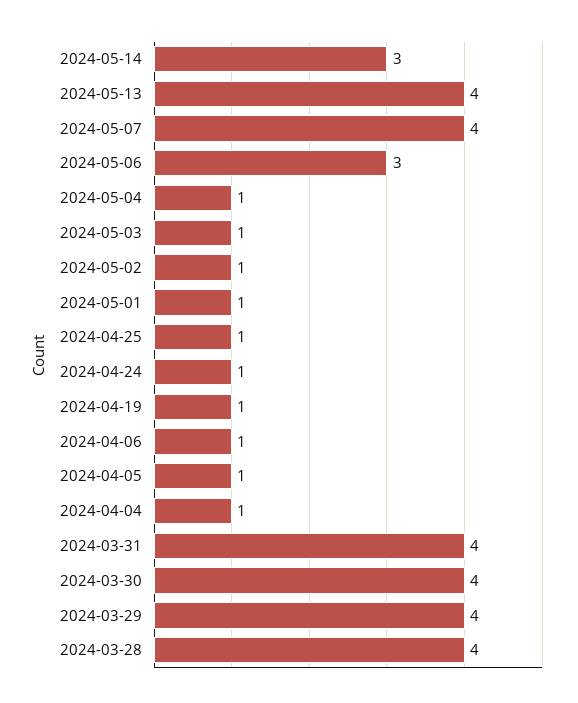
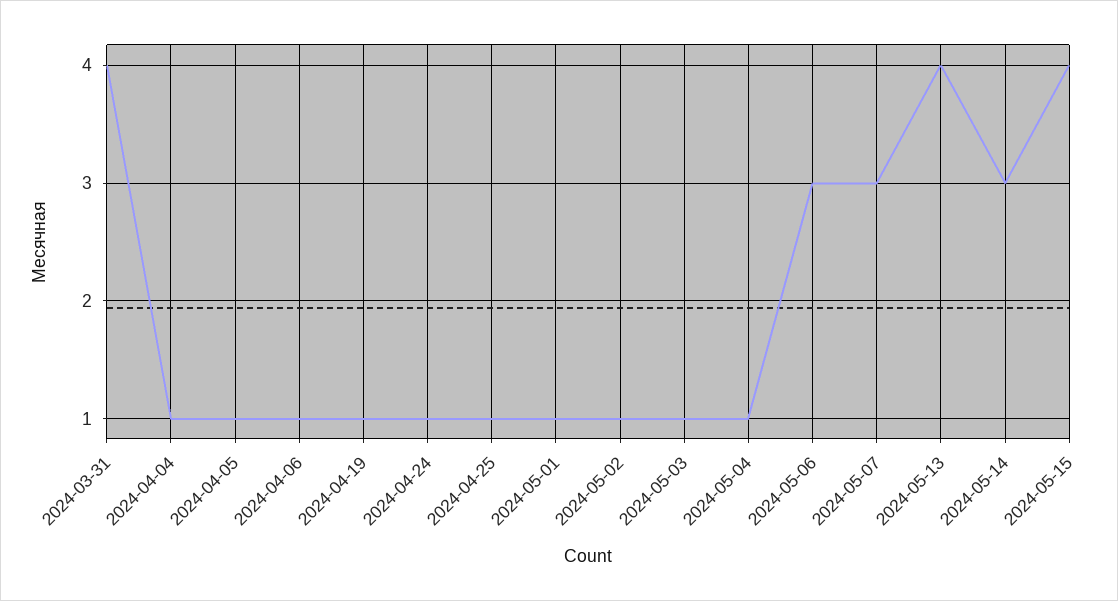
2024-05-07: 4 -> 3
2024-03-30: 4 -> none
2024-03-29: 4 -> none
2024-03-28: 4 -> none
2024-05-15: none -> 4

